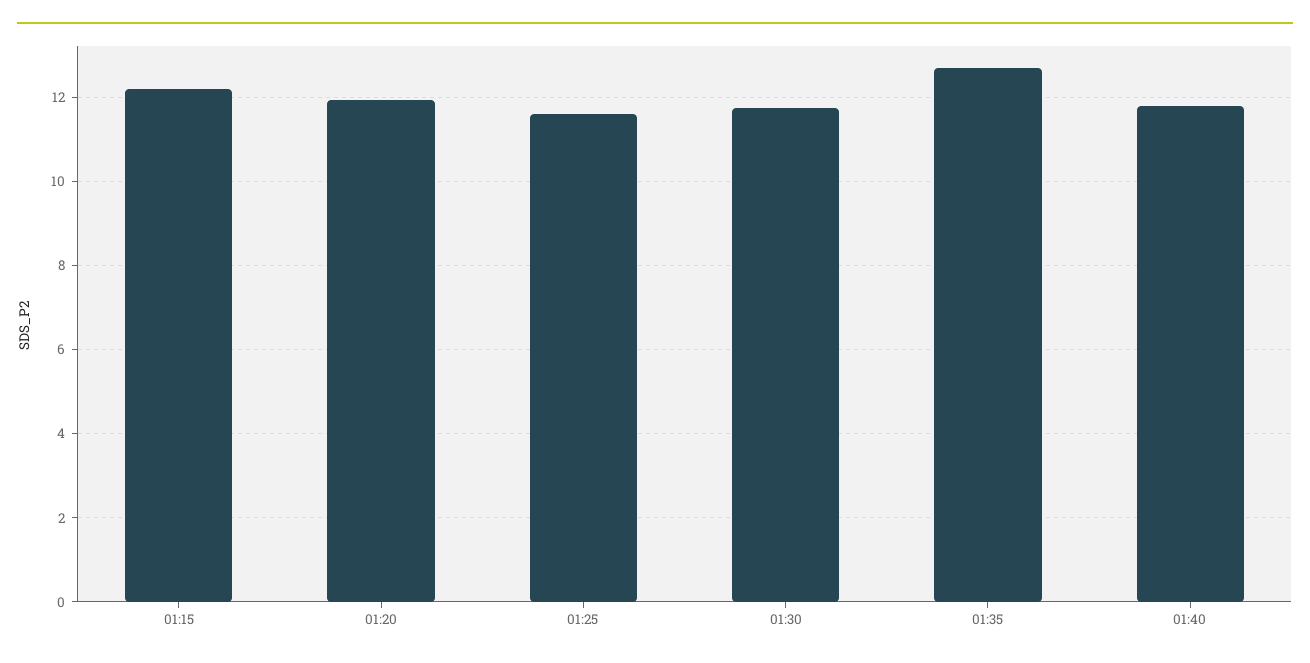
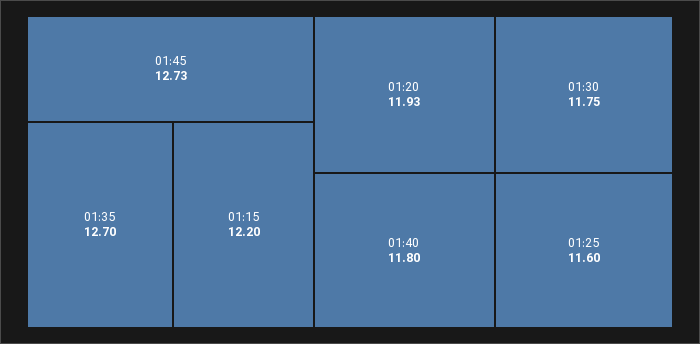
01:45: none -> 12.73

